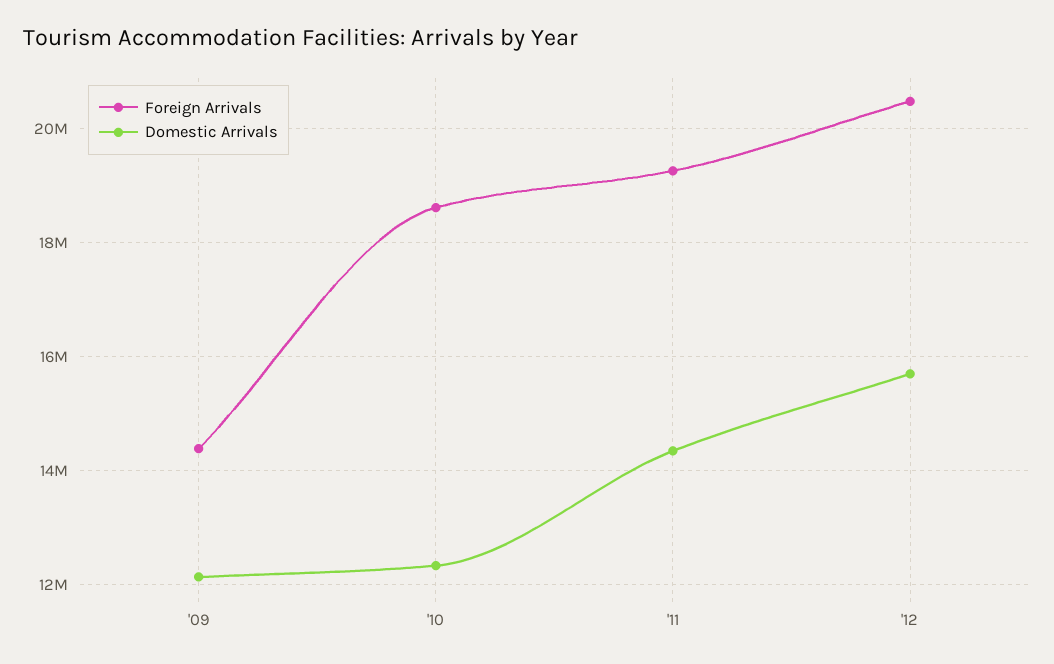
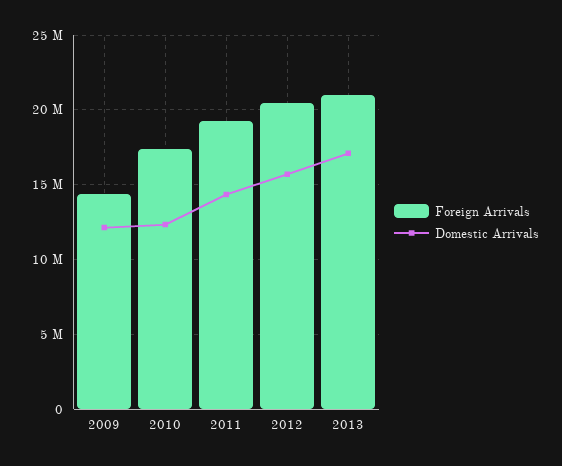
Foreign Arrivals, '10: 18600000 -> 17500000
Foreign Arrivals, 2013: none -> 21000000
Domestic Arrivals, 2013: none -> 17000000

